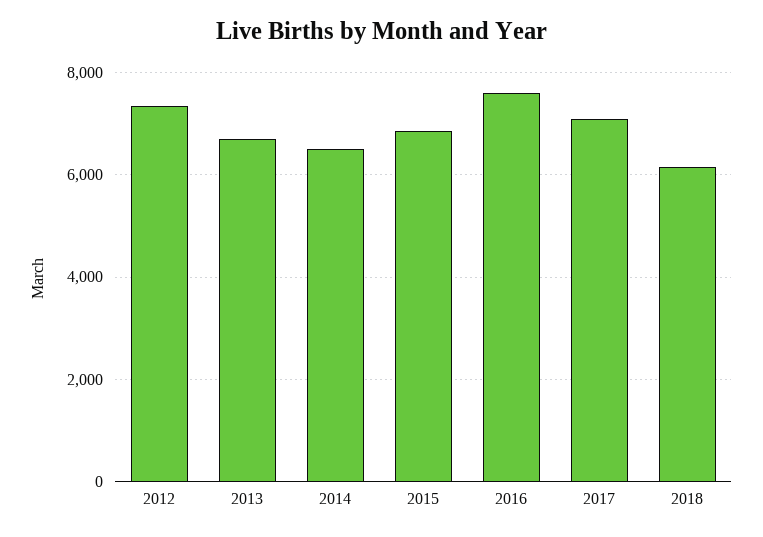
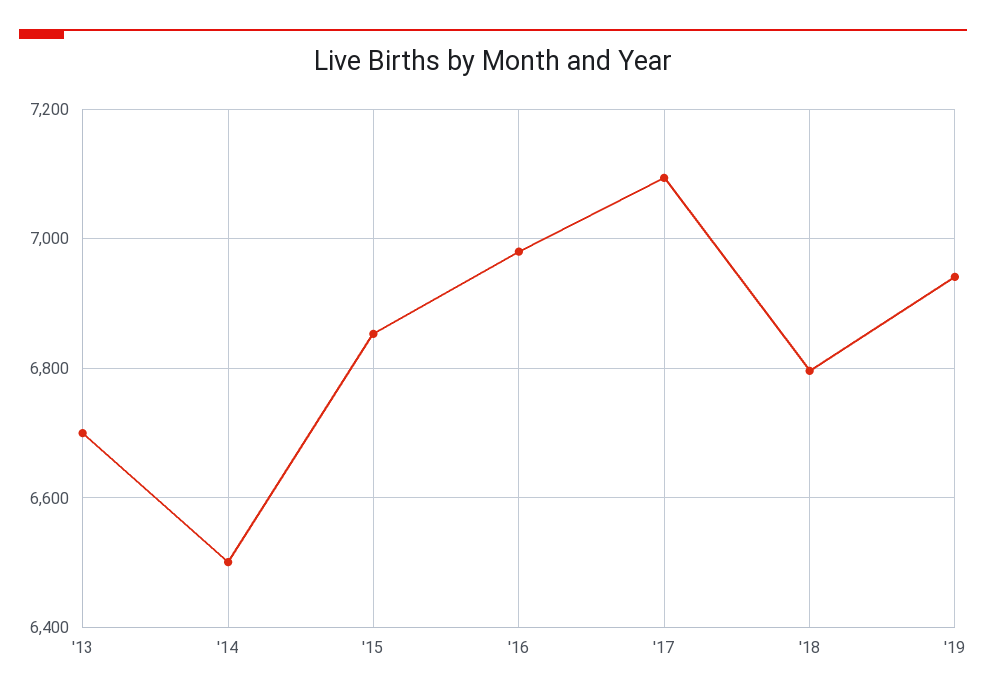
2012: 7400 -> none
2016: 7600 -> 6980
2018: 6200 -> 6800
'19: none -> 6940

